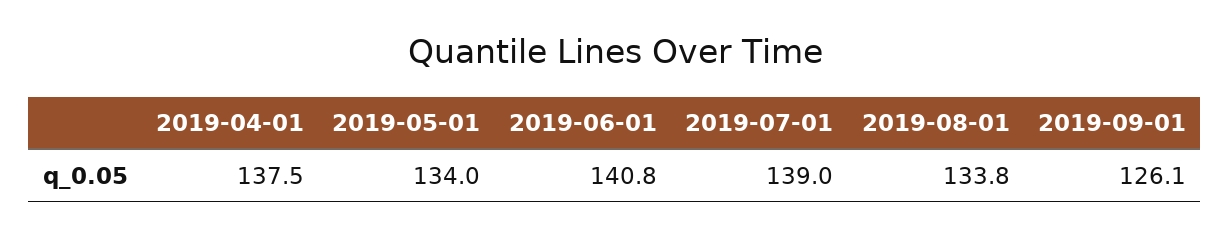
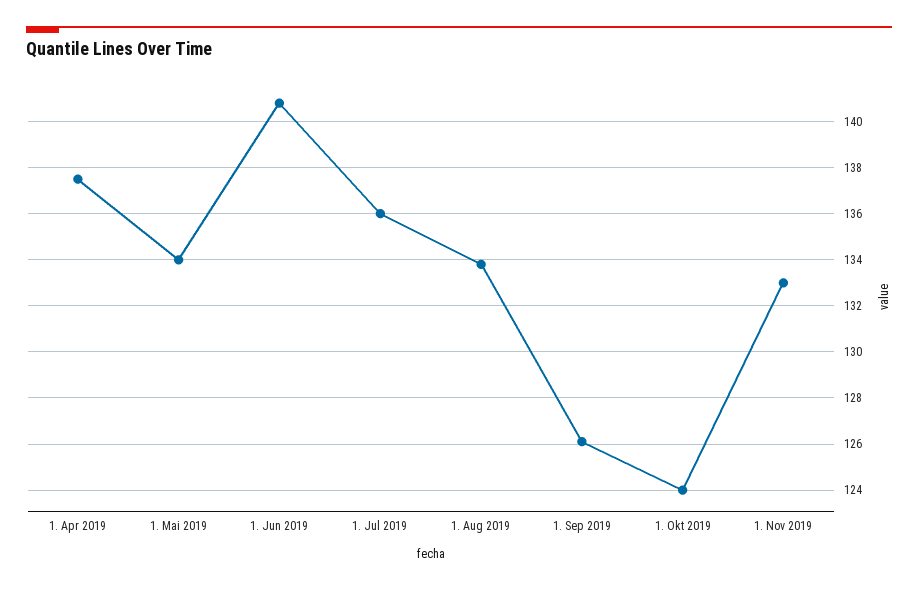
2019-07-01: 139 -> 136
1. Okt 2019: none -> 124
1. Nov 2019: none -> 133

